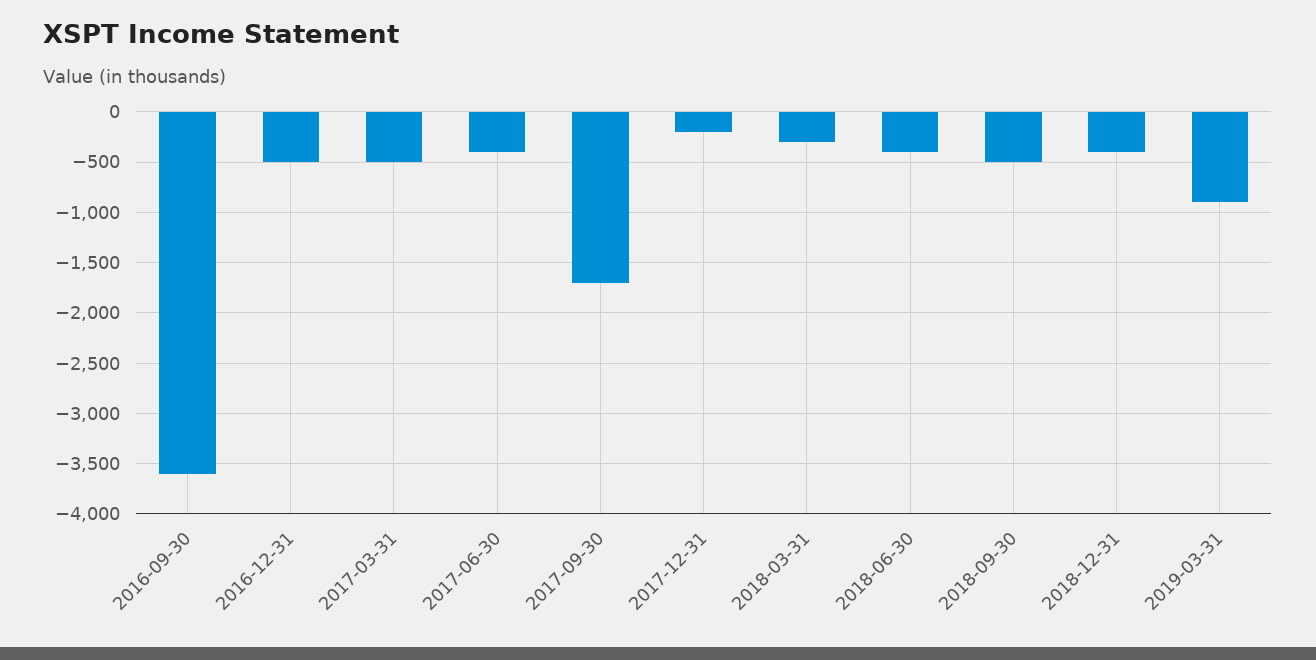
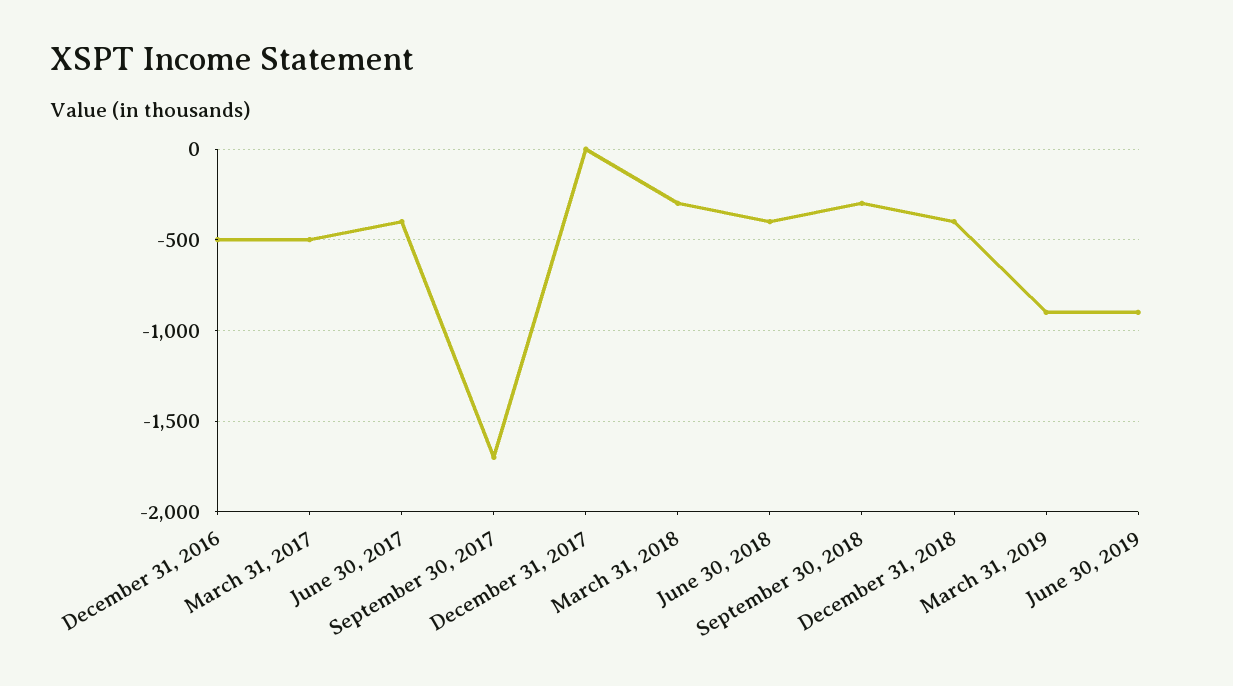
2016-09-30: -3600 -> none
2017-12-31: -200 -> 0
2018-09-30: -500 -> -300
June 30, 2019: none -> -900

